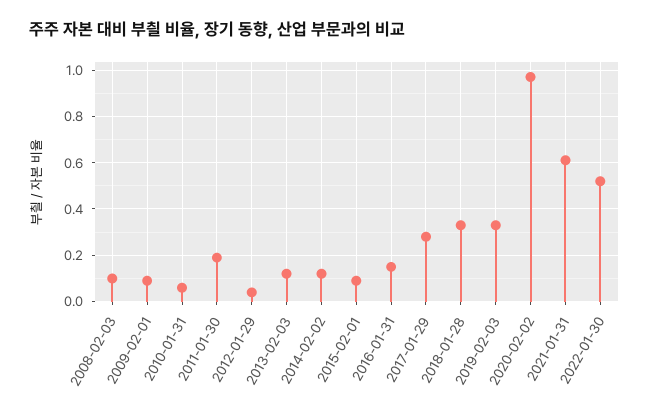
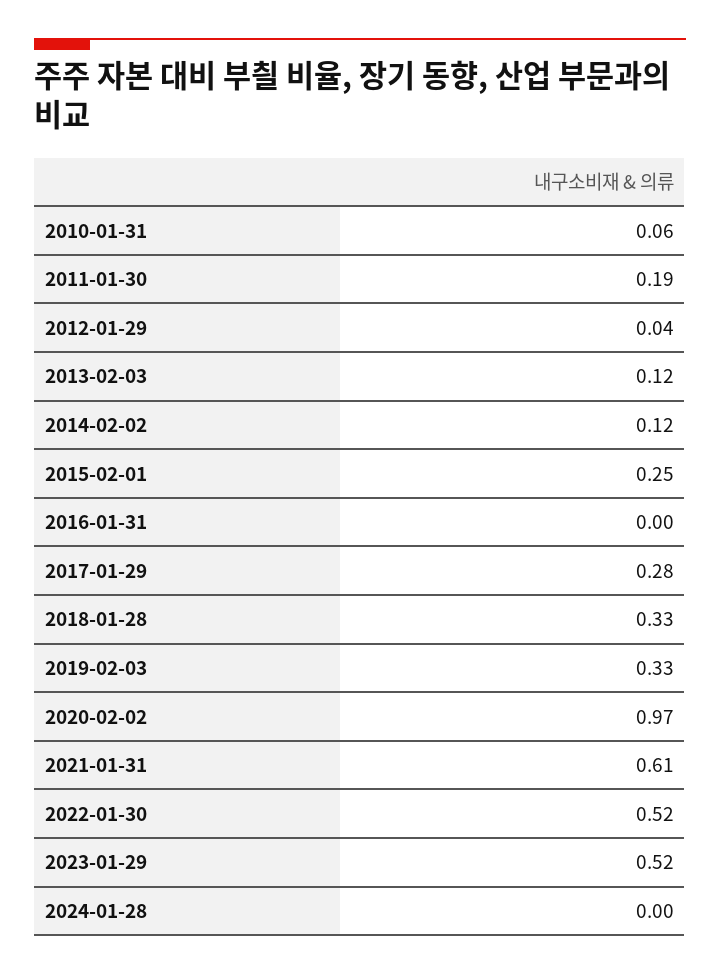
2008-02-03: 0.1 -> none
2009-02-01: 0.1 -> none
2015-02-01: 0.1 -> 0.25
2016-01-31: 0.15 -> 0
2023-01-29: none -> 0.52
2024-01-28: none -> 0

